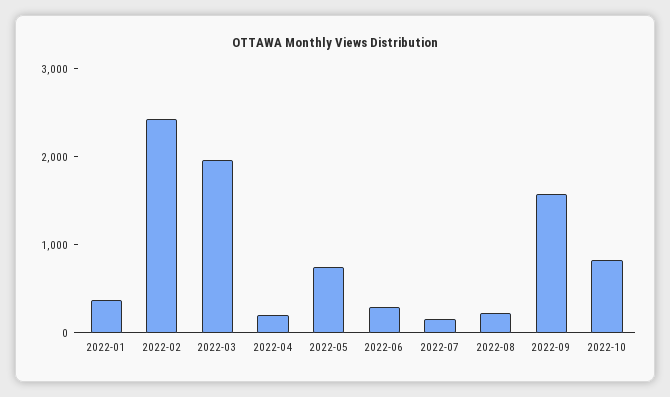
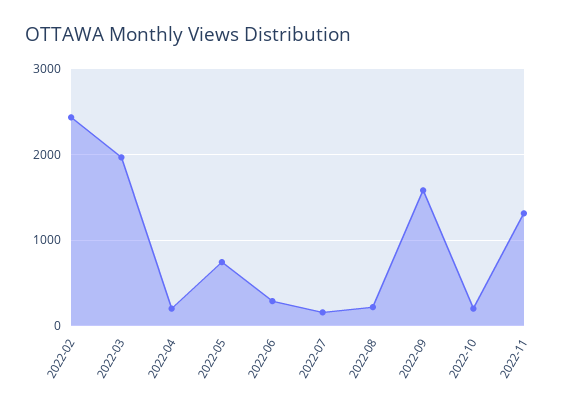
2022-01: 400 -> none
2022-10: 800 -> 200
2022-11: none -> 1300

